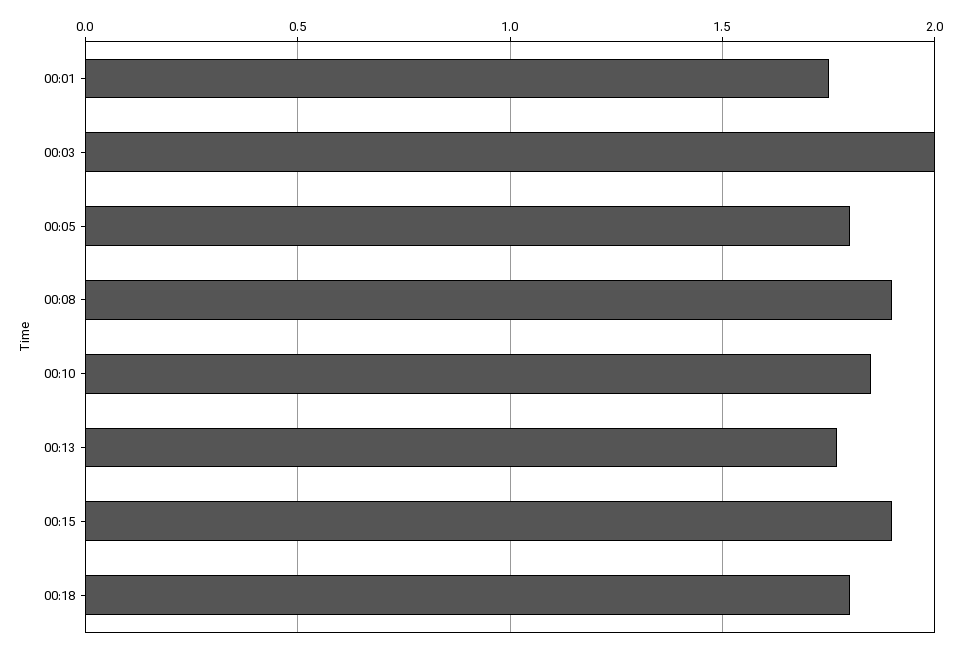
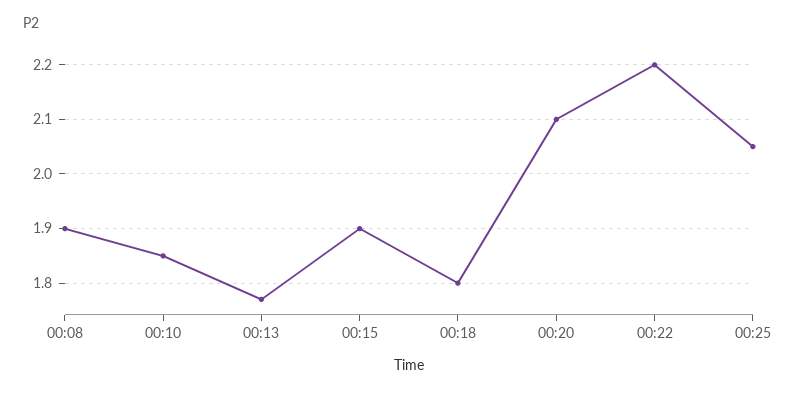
00:01: 1.75 -> none
00:03: 2 -> none
00:05: 1.8 -> none
00:20: none -> 2.1
00:22: none -> 2.2
00:25: none -> 2.05

